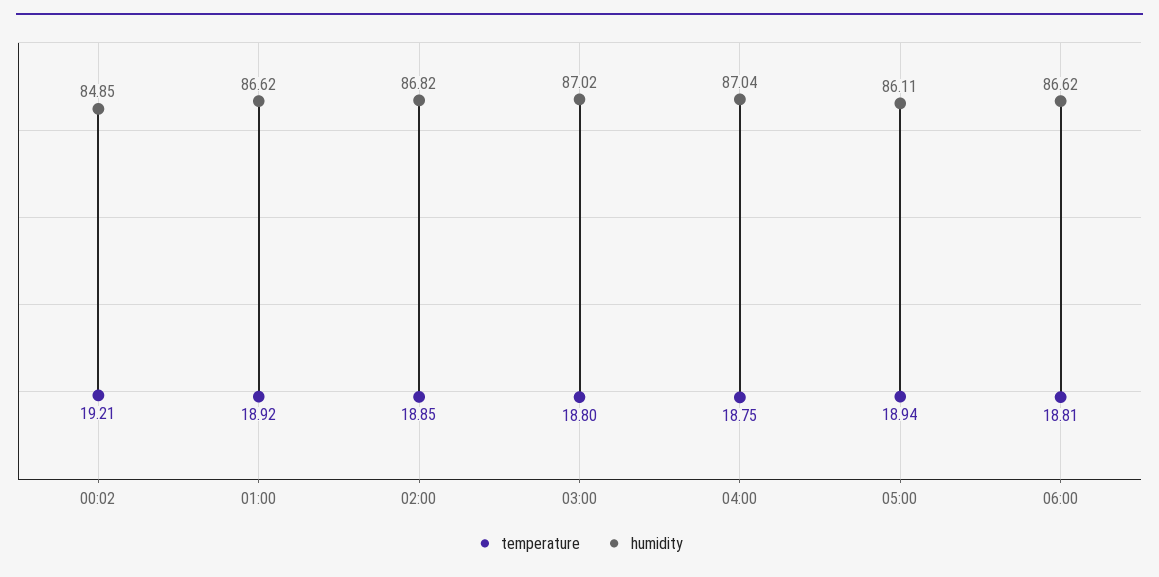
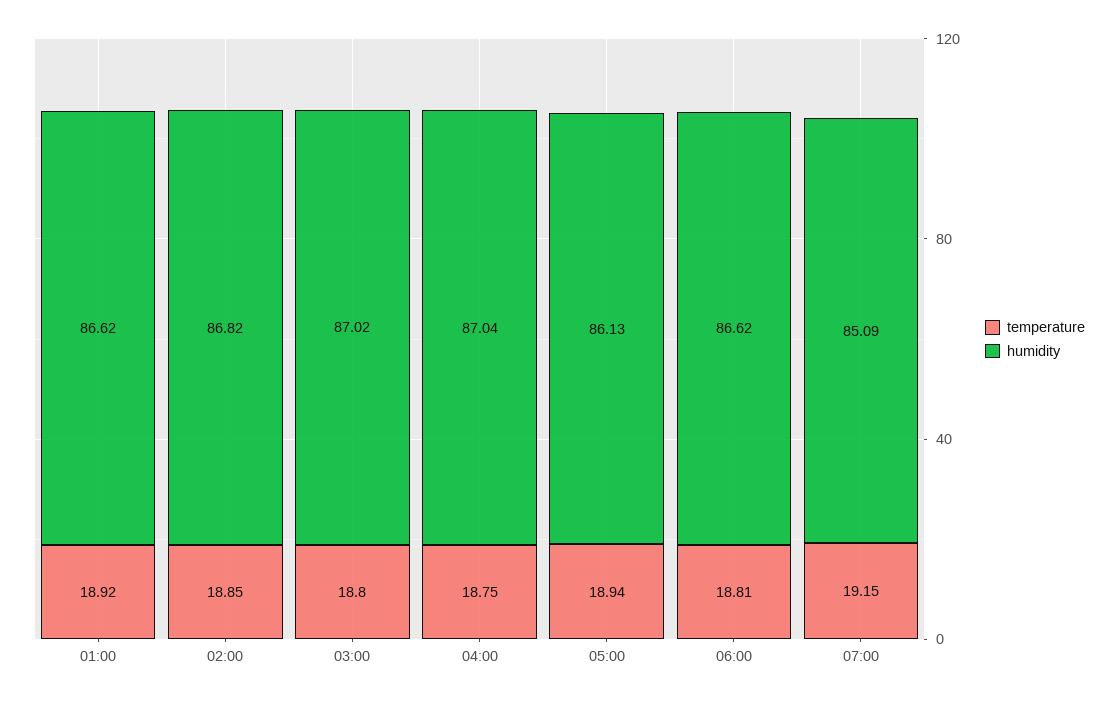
temperature, 00:02: 19.21 -> none
humidity, 00:02: 84.85 -> none
humidity, 05:00: 86.11 -> 86.13
temperature, 07:00: none -> 19.15
humidity, 07:00: none -> 85.09

